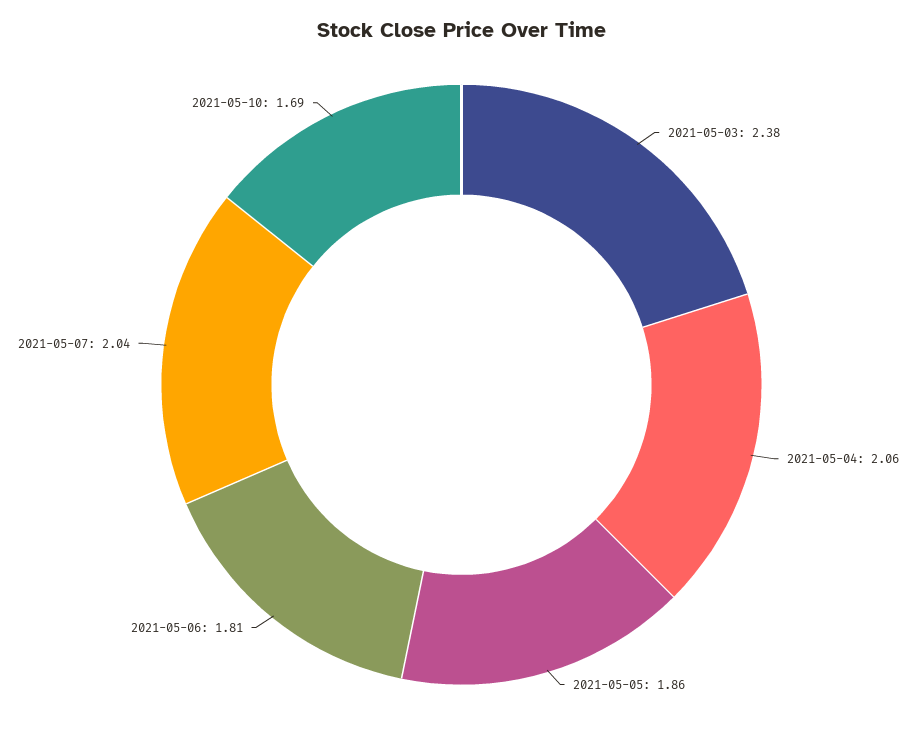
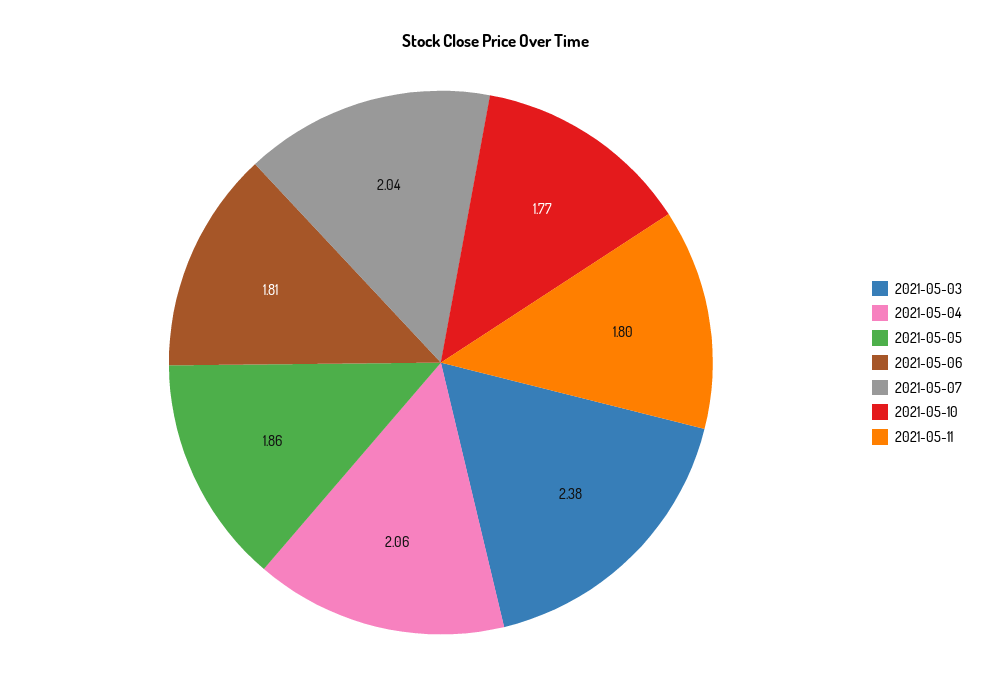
2021-05-10: 1.69 -> 1.77
2021-05-11: none -> 1.8

